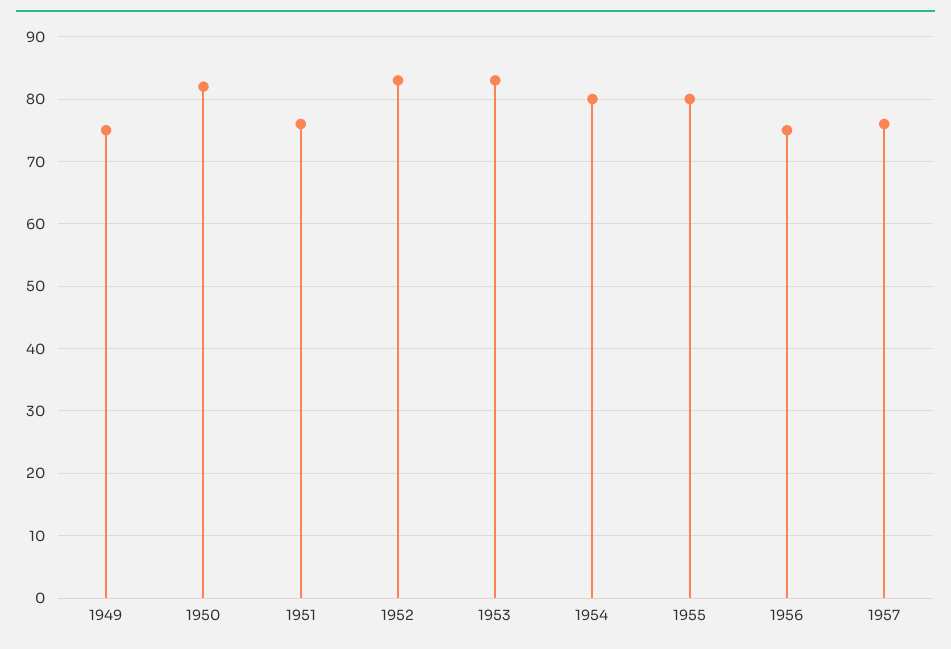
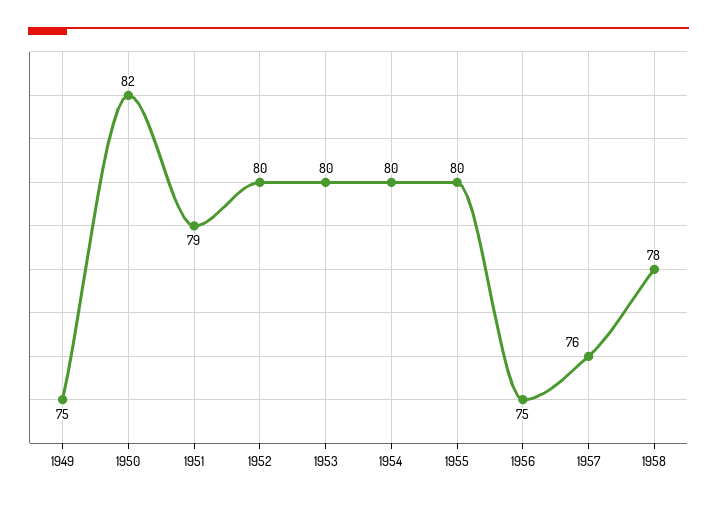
1951: 76 -> 79
1952: 83 -> 80
1953: 83 -> 80
1958: none -> 78

